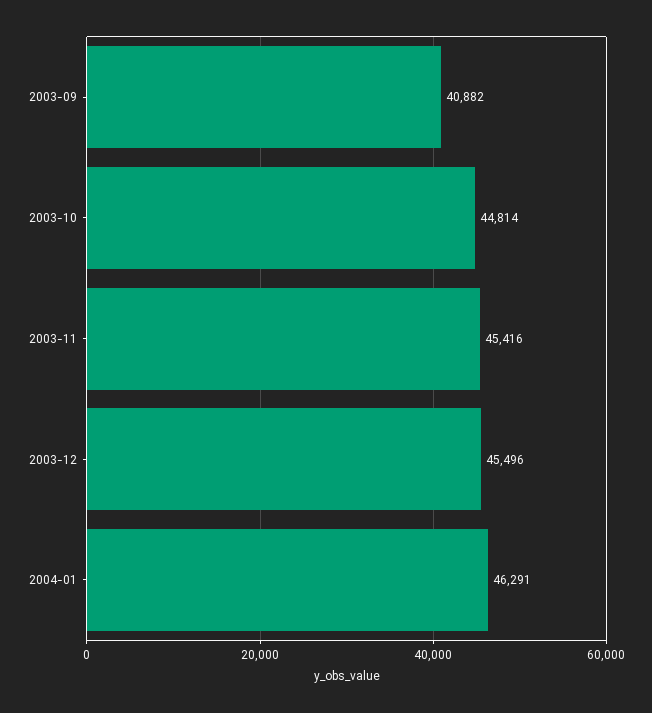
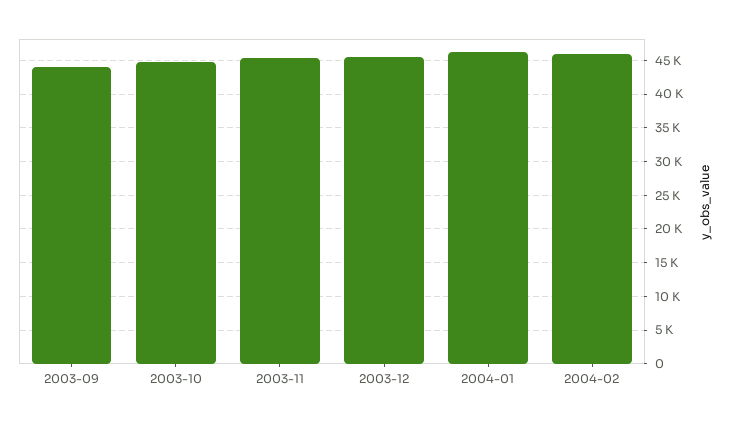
2003-09: 40882 -> 44000
2004-02: none -> 46000

